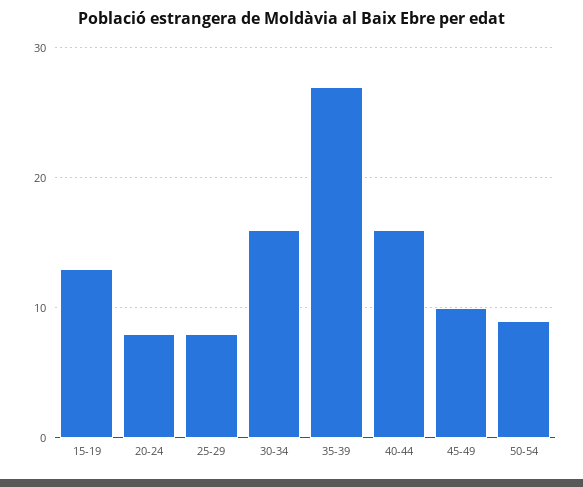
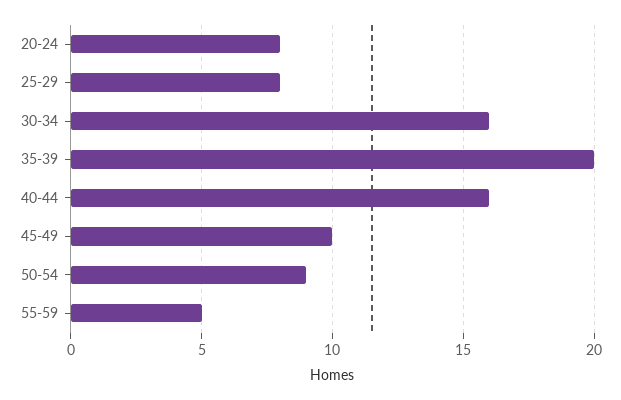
15-19: 13 -> none
35-39: 27 -> 20
55-59: none -> 5

